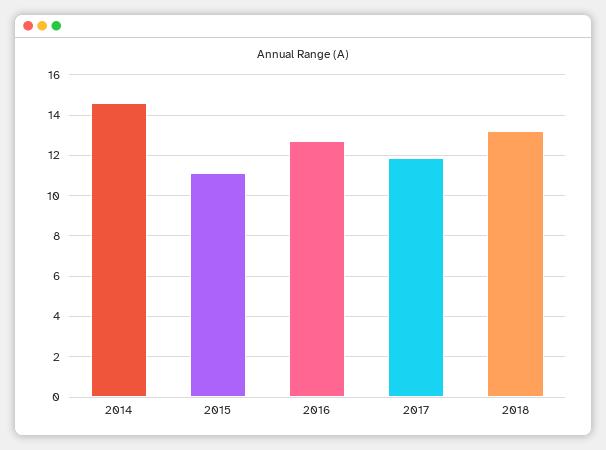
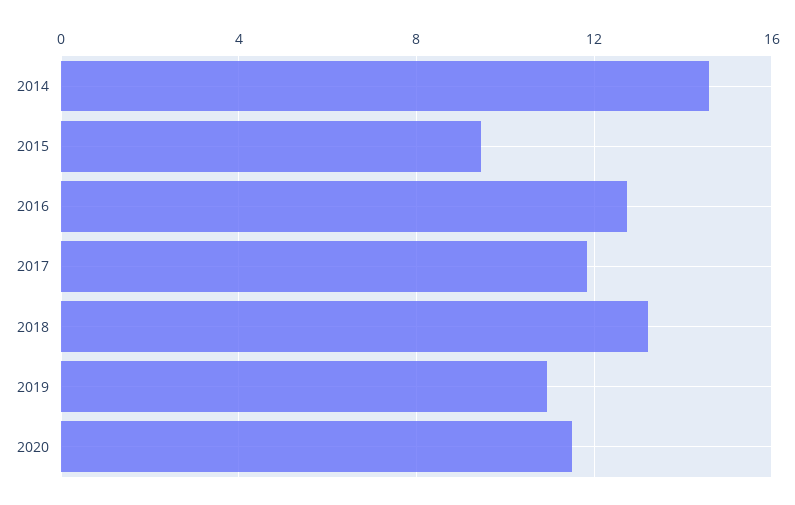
2015: 11 -> 9.5
2019: none -> 11
2020: none -> 11.5

